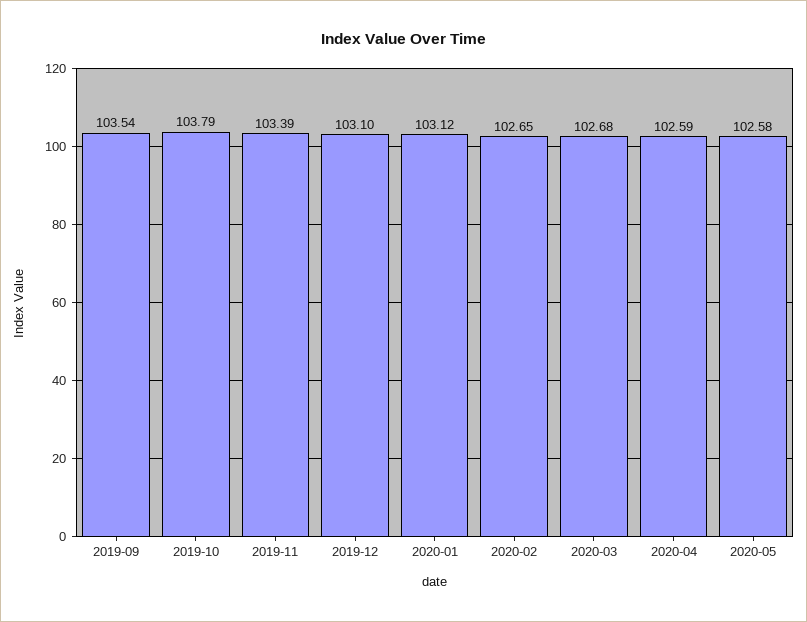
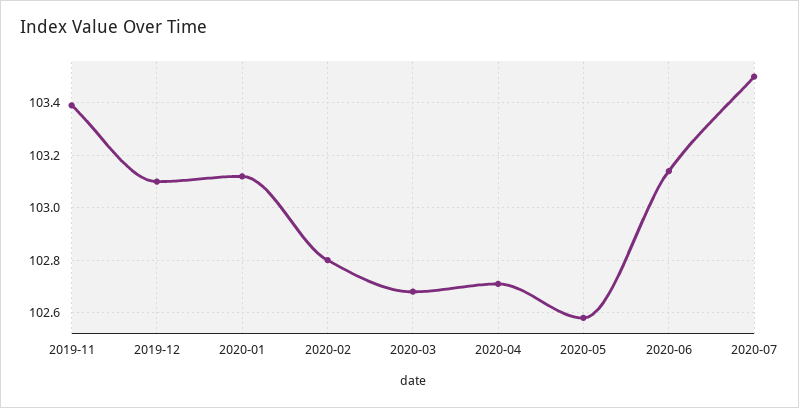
2019-09: 103.54 -> none
2019-10: 103.79 -> none
2020-02: 102.65 -> 102.8
2020-04: 102.59 -> 102.7
2020-06: none -> 103.15
2020-07: none -> 103.5

